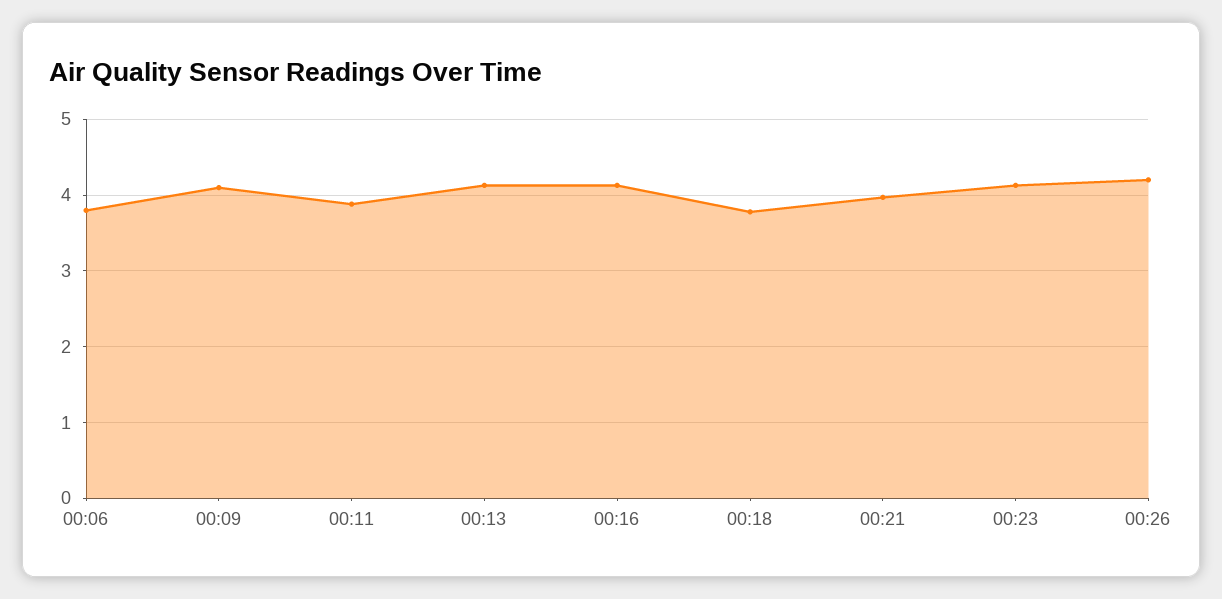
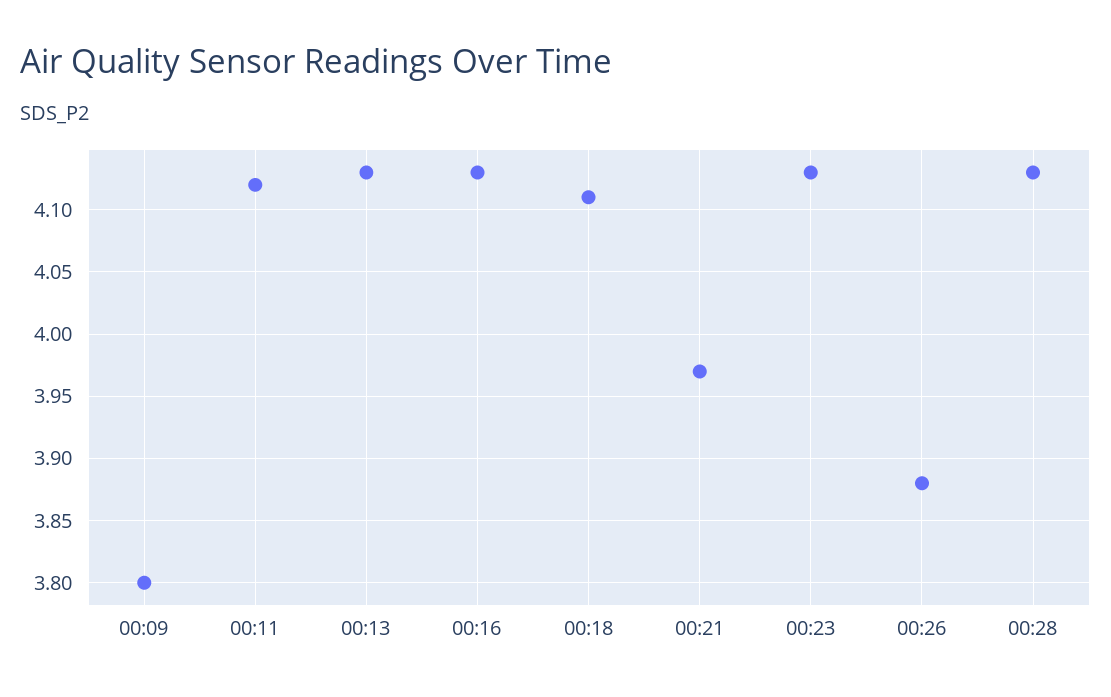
00:06: 3.8 -> none
00:09: 4.1 -> 3.8
00:11: 3.9 -> 4.12
00:18: 3.8 -> 4.11
00:26: 4.2 -> 3.88
00:28: none -> 4.13

